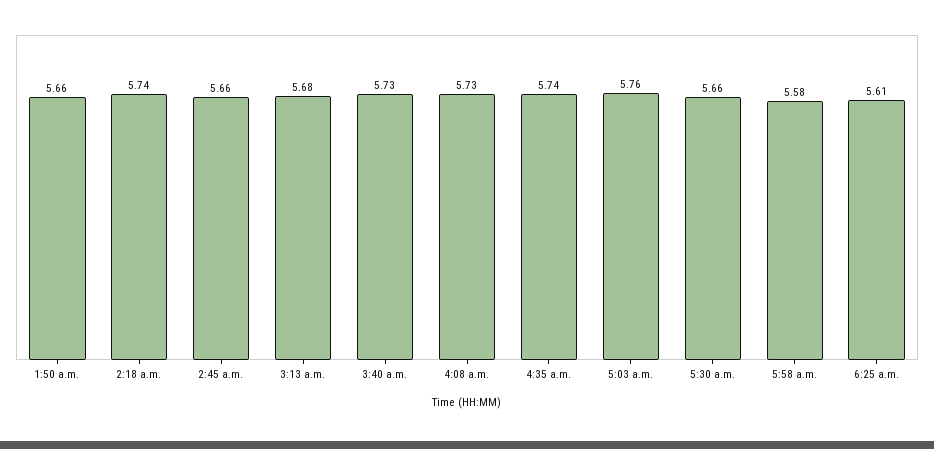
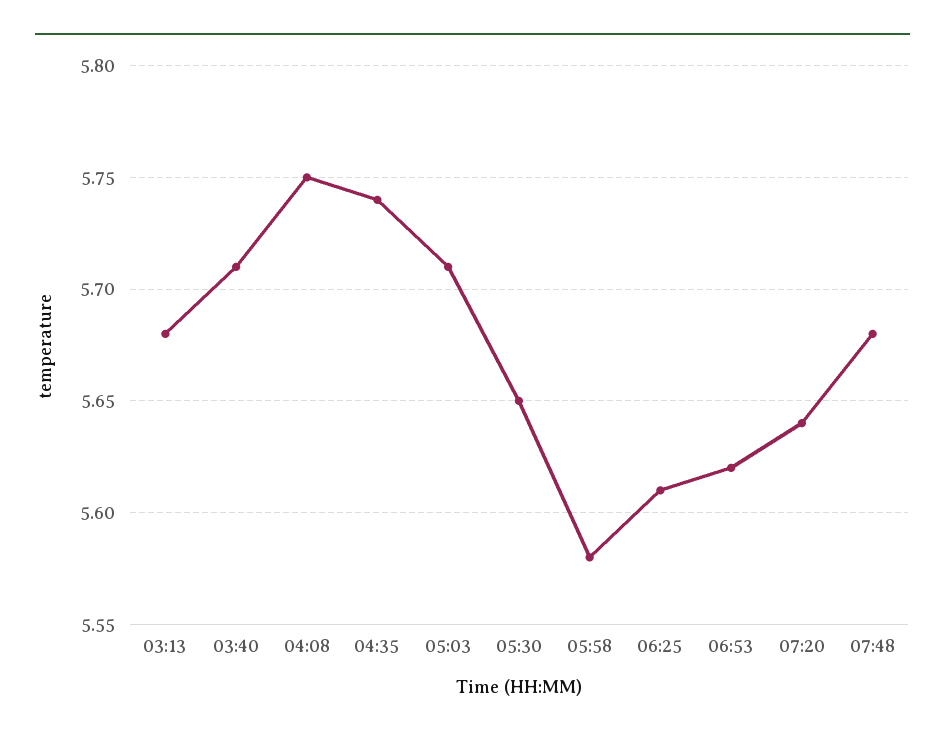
1:50 a.m.: 5.66 -> none
2:18 a.m.: 5.74 -> none
2:45 a.m.: 5.66 -> none
3:40 a.m.: 5.73 -> 5.71
4:08 a.m.: 5.73 -> 5.75
5:03 a.m.: 5.76 -> 5.71
5:30 a.m.: 5.66 -> 5.65
06:53: none -> 5.62
07:20: none -> 5.64
07:48: none -> 5.68

